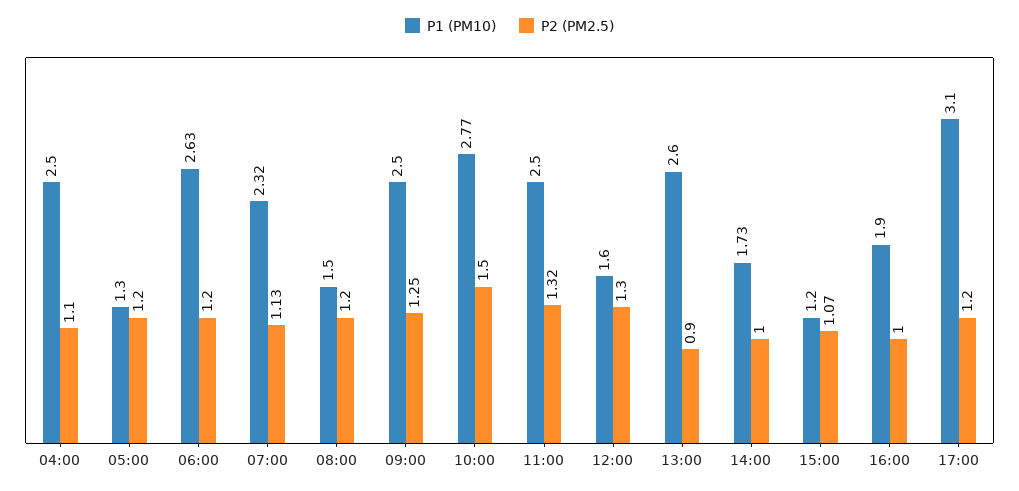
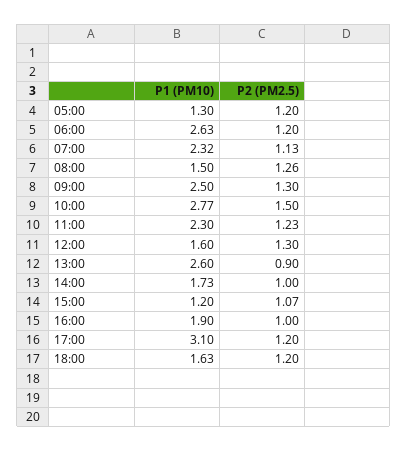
P1 (PM10), 04:00: 2.5 -> none
P2 (PM2.5), 04:00: 1.1 -> none
P2 (PM2.5), 08:00: 1.2 -> 1.26
P2 (PM2.5), 09:00: 1.25 -> 1.3
P1 (PM10), 11:00: 2.5 -> 2.3
P2 (PM2.5), 11:00: 1.32 -> 1.23
P1 (PM10), 18:00: none -> 1.63
P2 (PM2.5), 18:00: none -> 1.2

